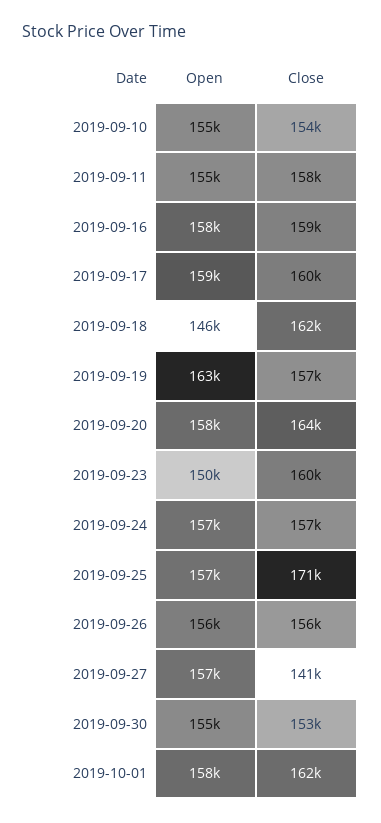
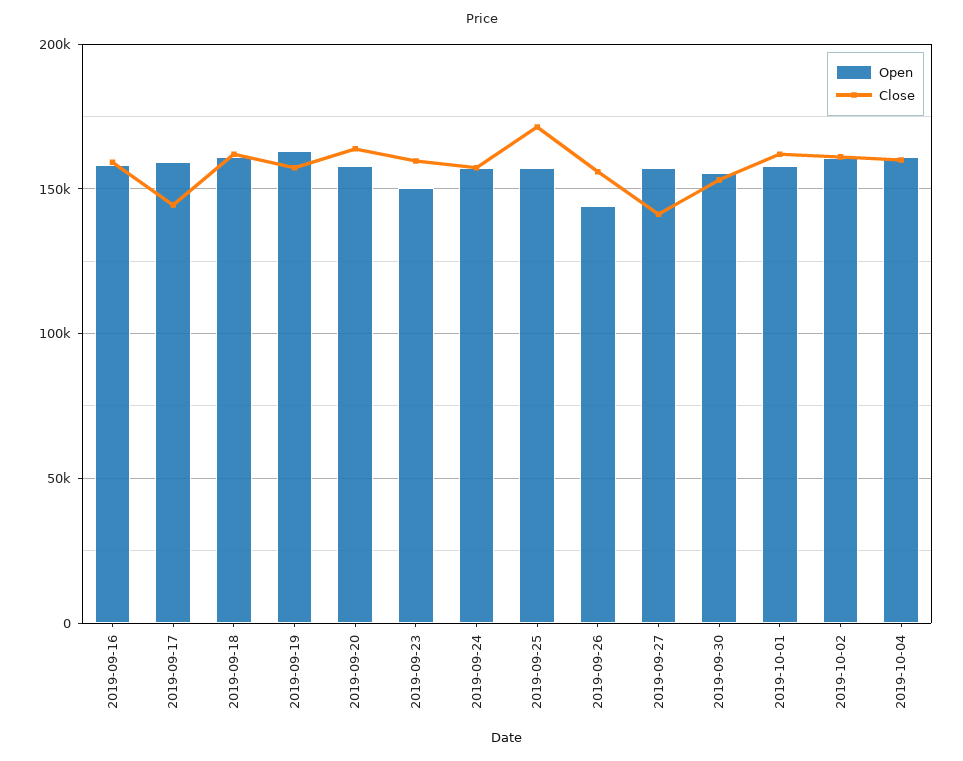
Open, 2019-09-10: 155000 -> none
Close, 2019-09-10: 154000 -> none
Open, 2019-09-11: 155000 -> none
Close, 2019-09-11: 158000 -> none
Close, 2019-09-17: 160000 -> 145000
Open, 2019-09-18: 146000 -> 160000
Open, 2019-09-26: 156000 -> 145000
Open, 2019-10-02: none -> 160000
Close, 2019-10-02: none -> 160000
Open, 2019-10-04: none -> 160000
Close, 2019-10-04: none -> 160000

